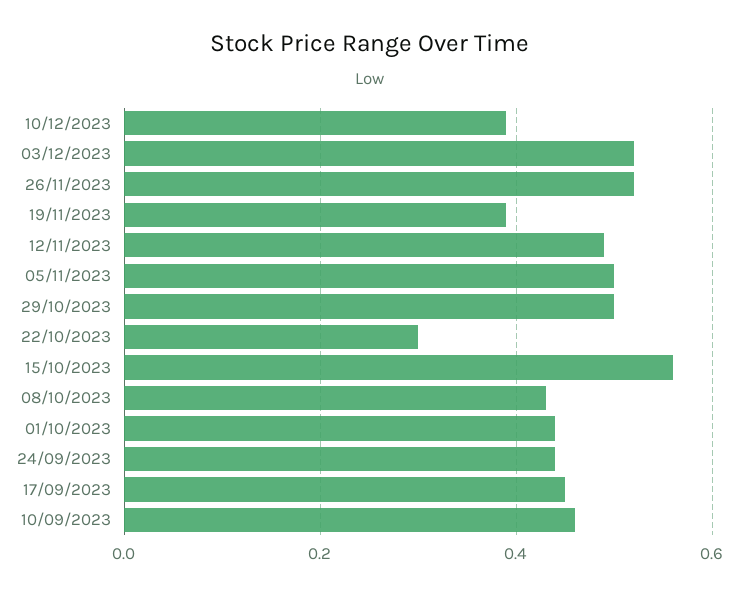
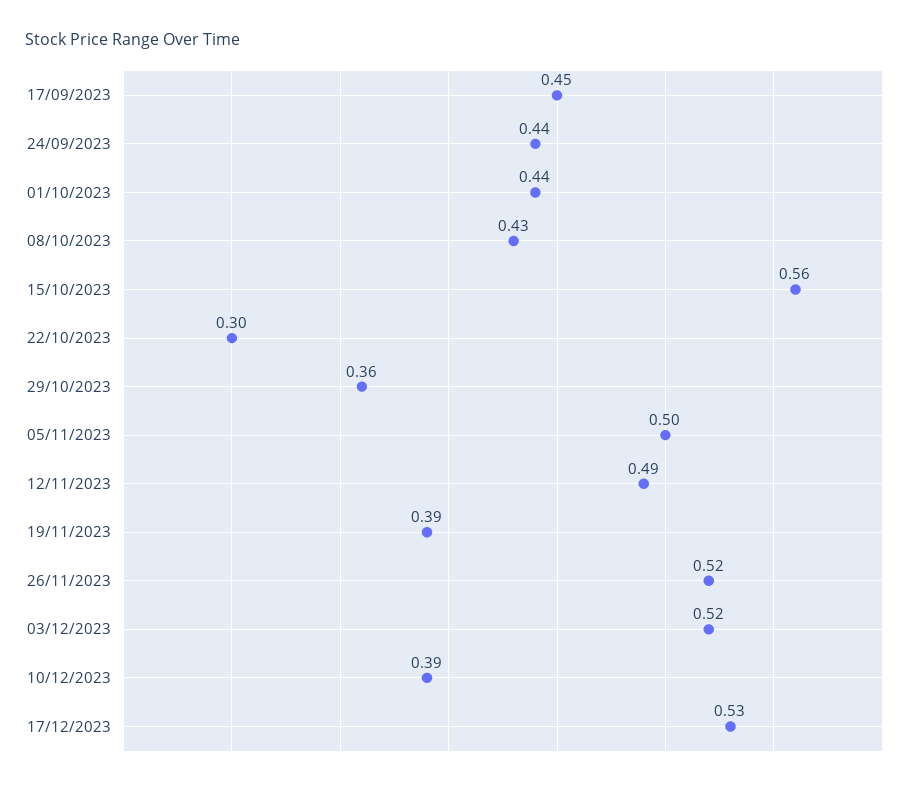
29/10/2023: 0.5 -> 0.36
10/09/2023: 0.45 -> none
17/12/2023: none -> 0.53

